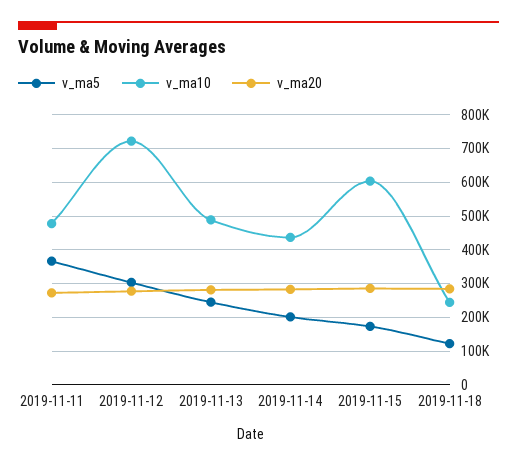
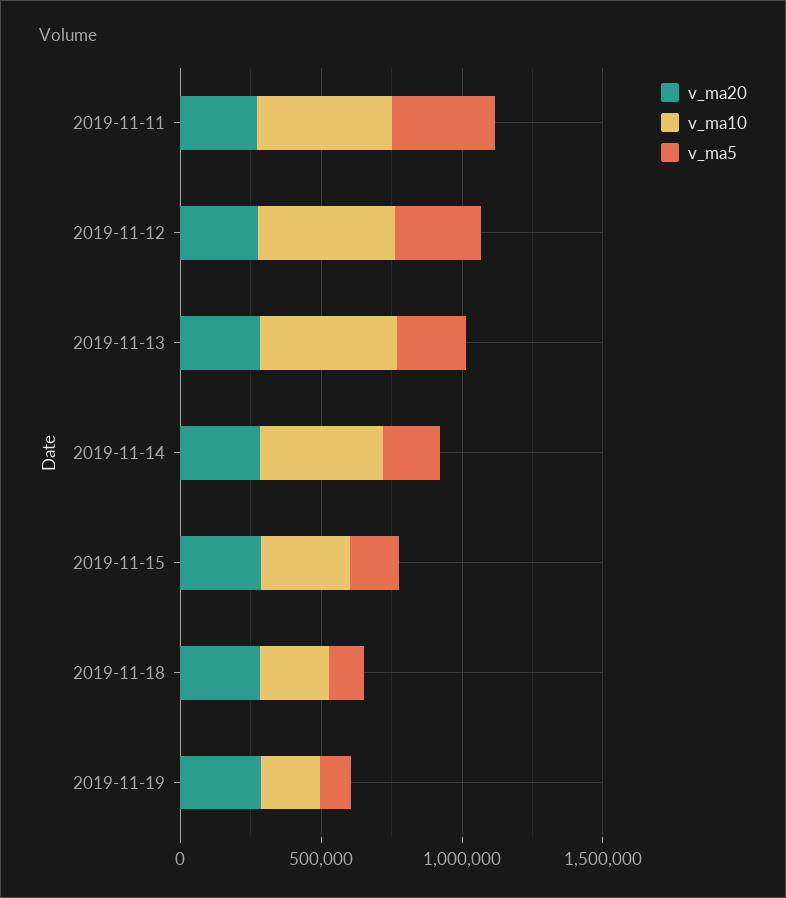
v_ma10, 2019-11-12: 720000 -> 500000
v_ma10, 2019-11-15: 600000 -> 300000
v_ma20, 2019-11-19: none -> 300000
v_ma10, 2019-11-19: none -> 200000
v_ma5, 2019-11-19: none -> 100000

